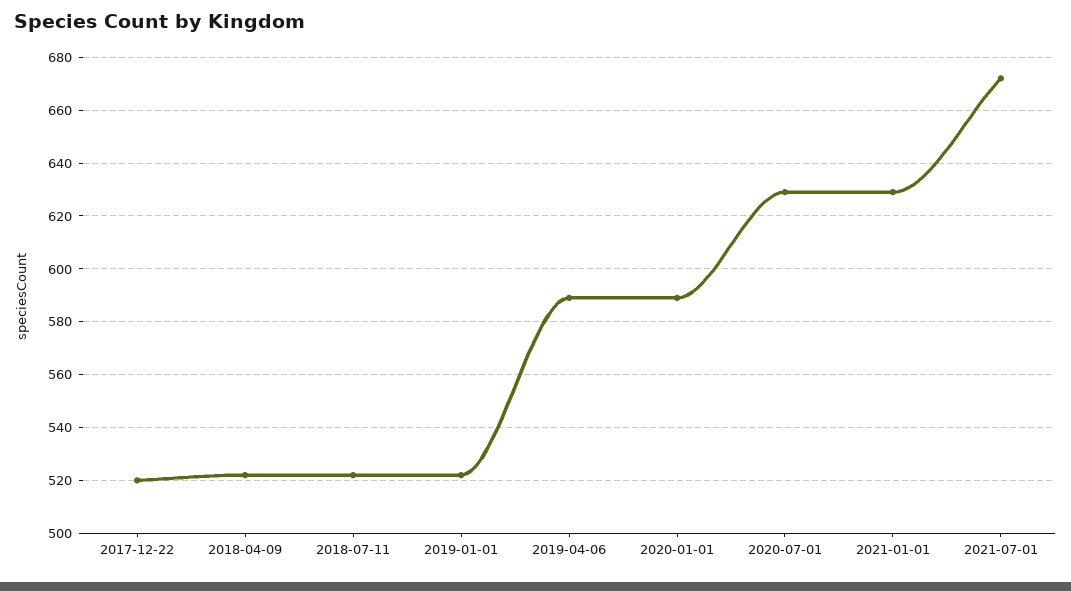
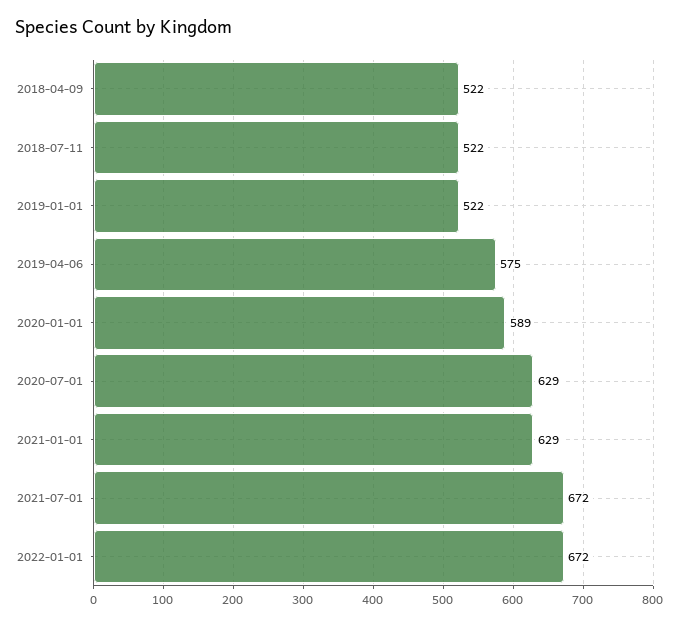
2017-12-22: 520 -> none
2019-04-06: 590 -> 575
2022-01-01: none -> 672

